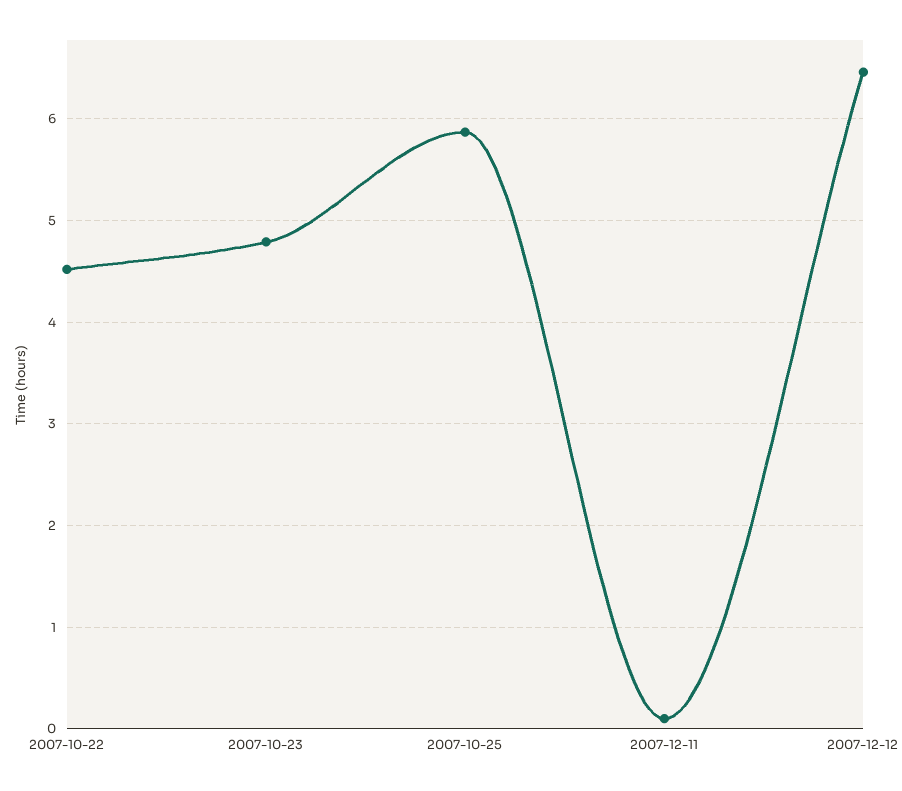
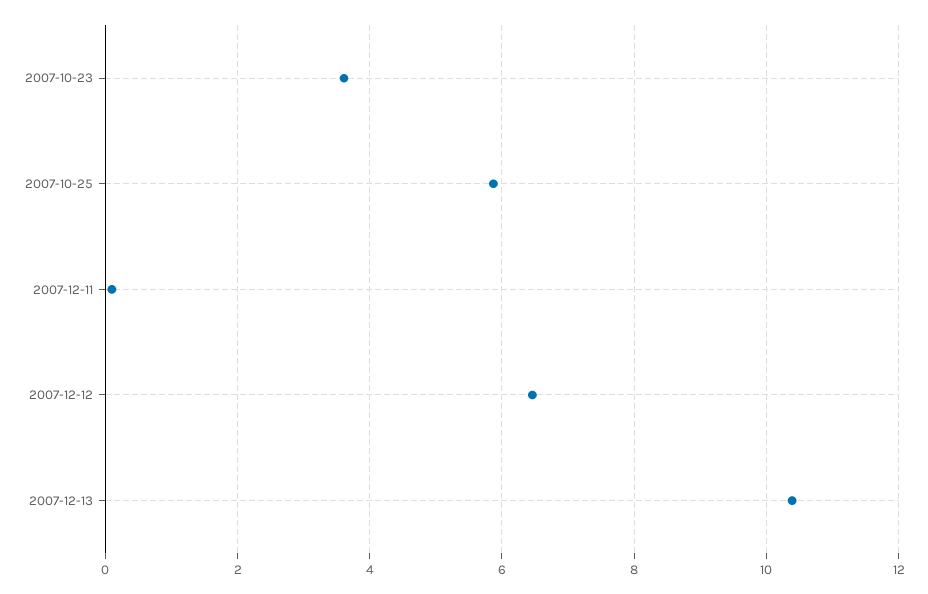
2007-10-22: 4.5 -> none
2007-10-23: 4.8 -> 3.6
2007-12-13: none -> 10.4

